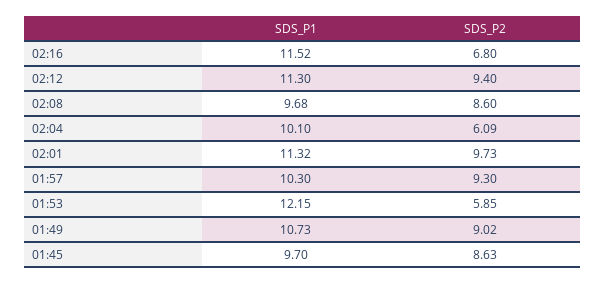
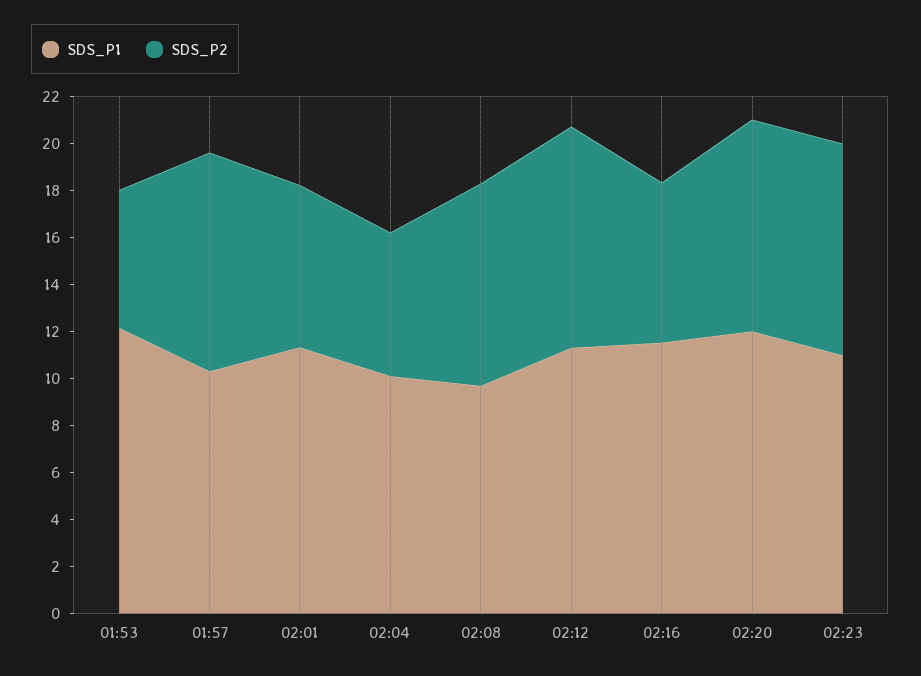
SDS_P2, 02:01: 9.73 -> 7
SDS_P1, 01:49: 10.73 -> none
SDS_P2, 01:49: 9.02 -> none
SDS_P1, 01:45: 9.7 -> none
SDS_P2, 01:45: 8.63 -> none
SDS_P1, 02:20: none -> 12
SDS_P2, 02:20: none -> 9
SDS_P1, 02:23: none -> 11
SDS_P2, 02:23: none -> 9

